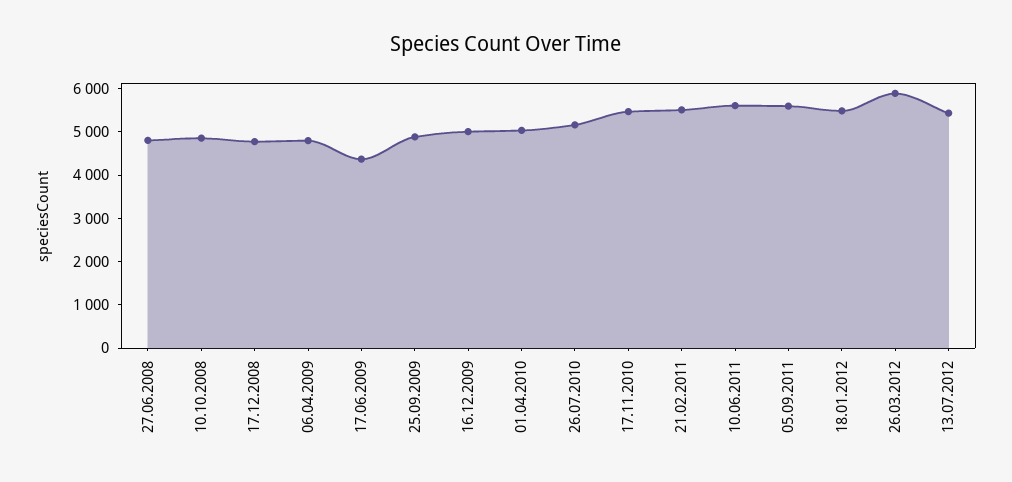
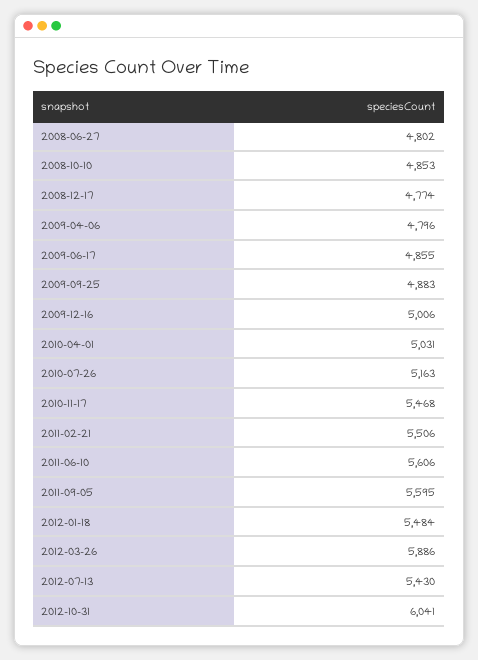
17.06.2009: 4400 -> 4855
2012-10-31: none -> 6041

